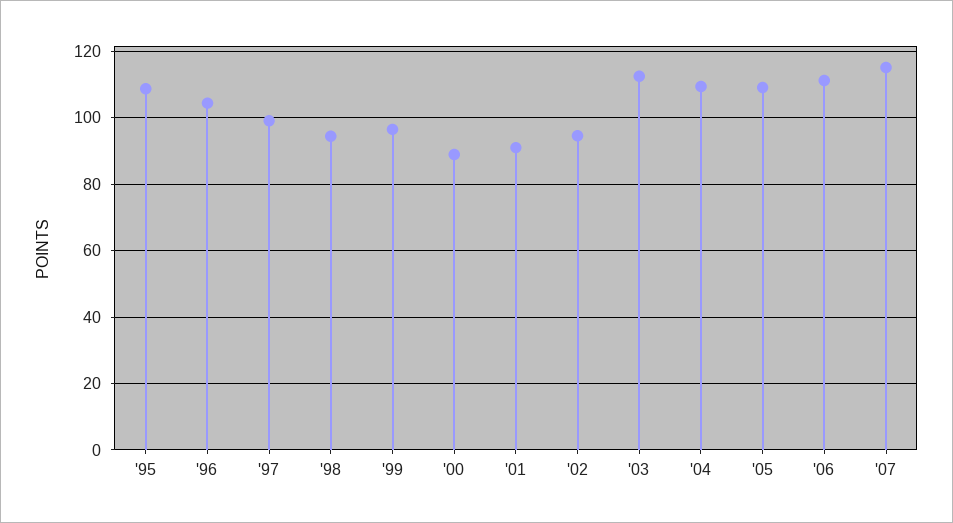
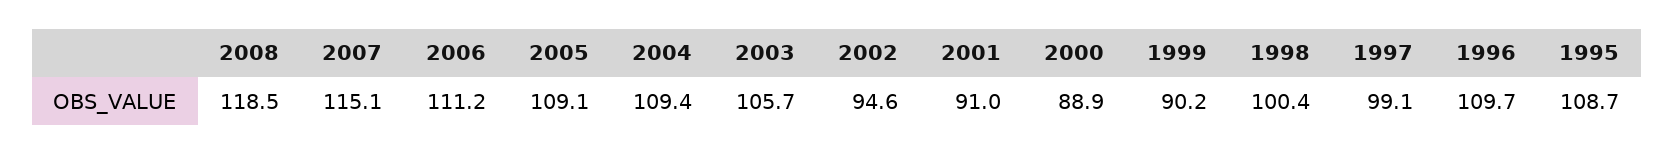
'96: 104 -> 109.7
'98: 94 -> 100.4
'99: 96 -> 90.2
'03: 112 -> 105.7
2008: none -> 118.5

